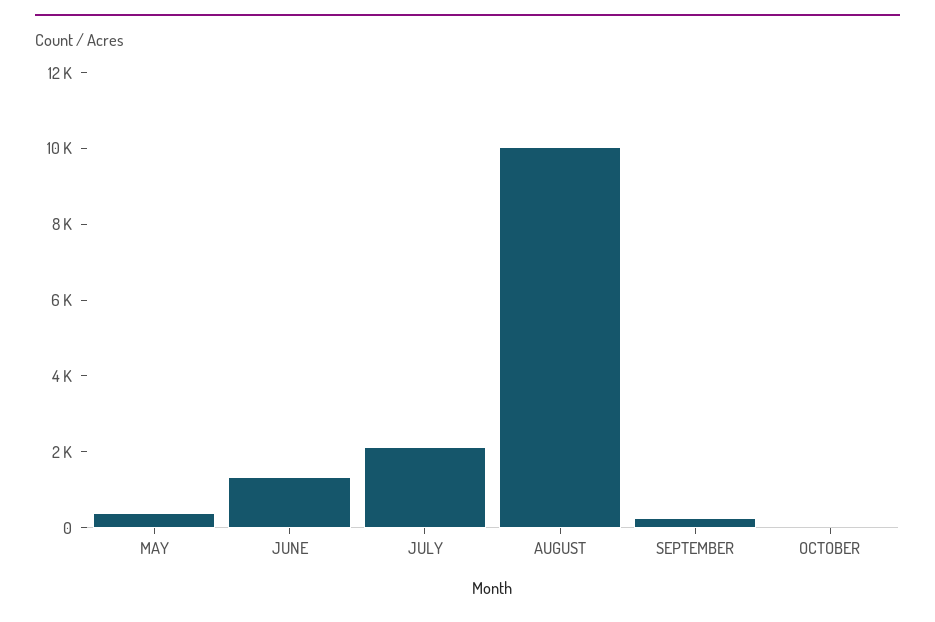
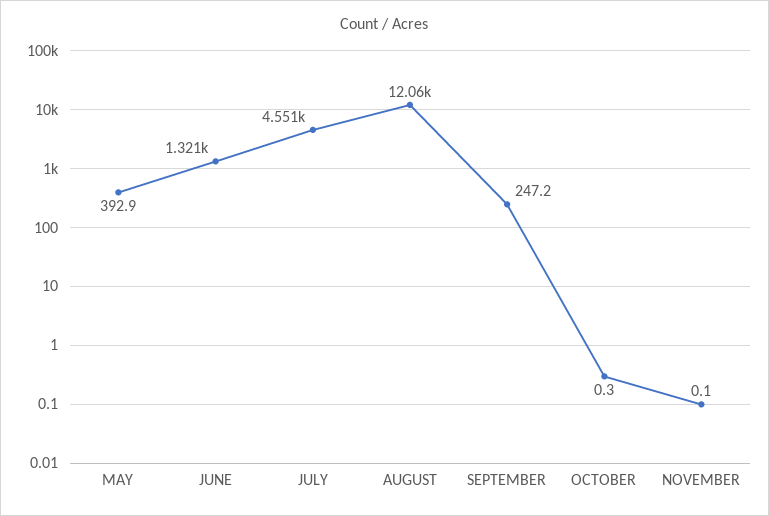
JULY: 2000 -> 4551
AUGUST: 10000 -> 12060
NOVEMBER: none -> 0.1

